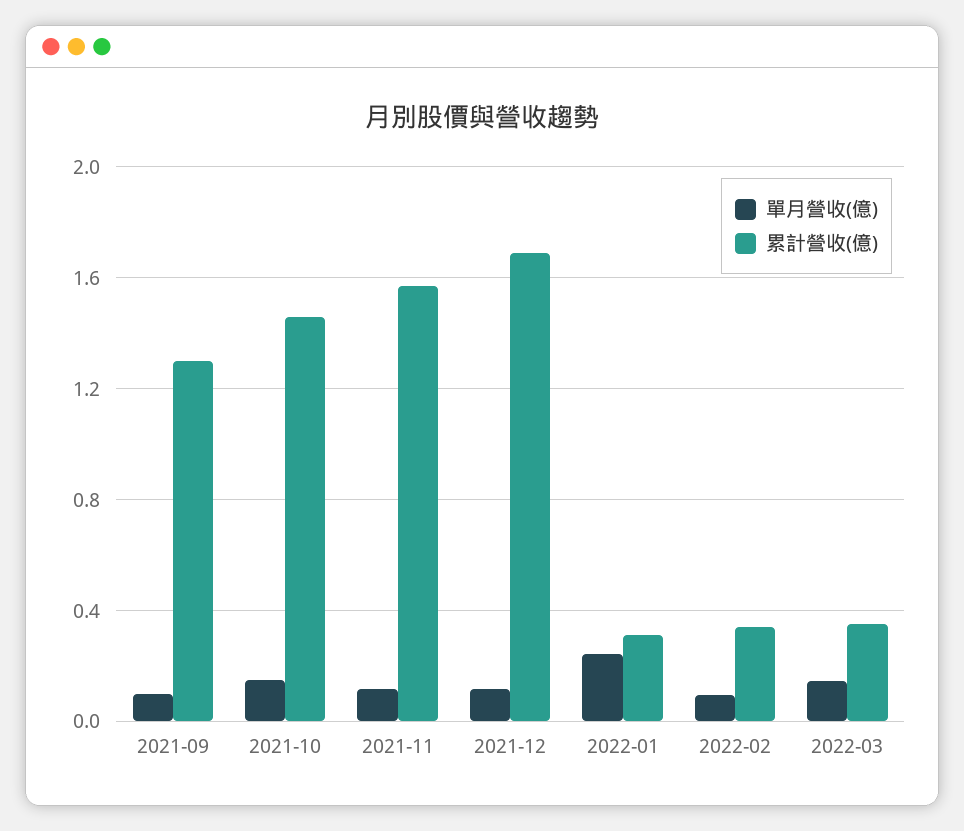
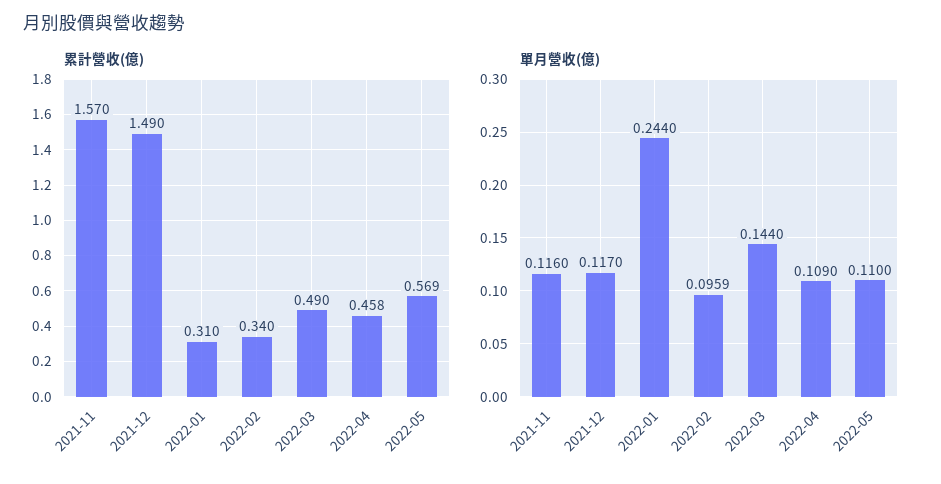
單月營收(億), 2021-09: 0.1 -> none
累計營收(億), 2021-09: 1.3 -> none
單月營收(億), 2021-10: 0.15 -> none
累計營收(億), 2021-10: 1.45 -> none
累計營收(億), 2021-12: 1.7 -> 1.49
累計營收(億), 2022-03: 0.35 -> 0.49
累計營收(億), 2022-04: none -> 0.458
累計營收(億), 2022-05: none -> 0.569
單月營收(億), 2022-04: none -> 0.109
單月營收(億), 2022-05: none -> 0.11

